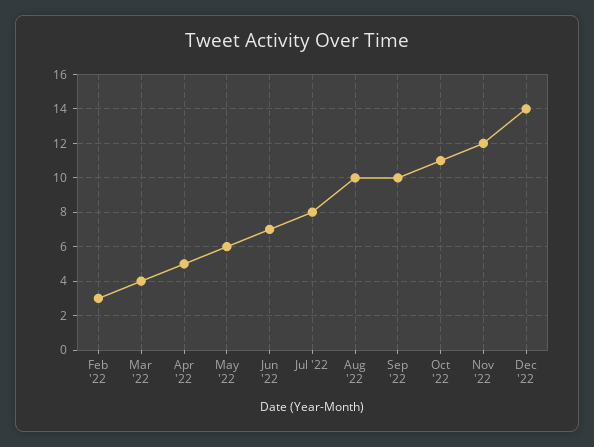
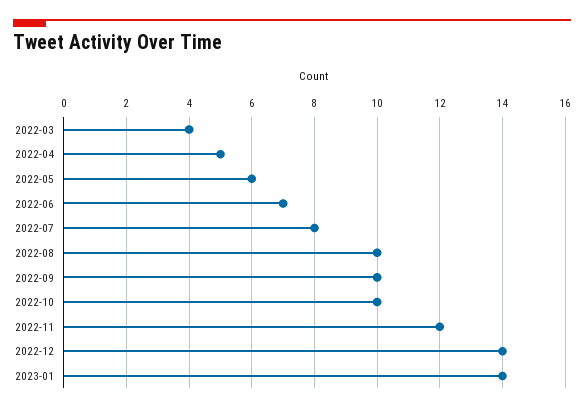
Feb '22: 3 -> none
Oct '22: 11 -> 10
2023-01: none -> 14

